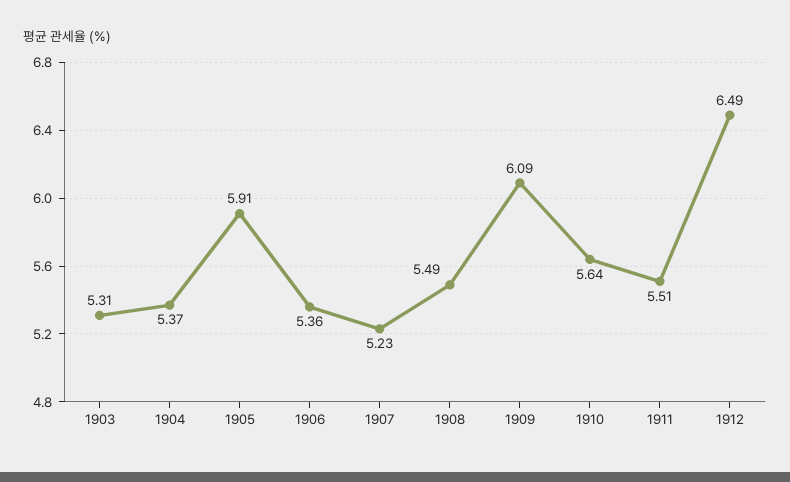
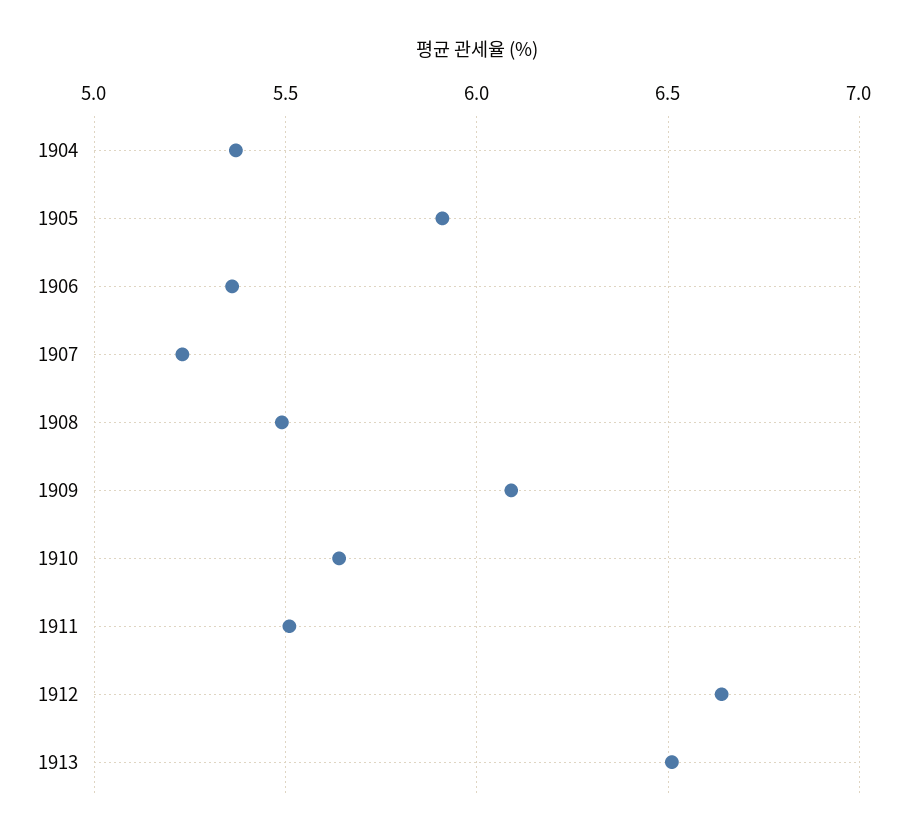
1903: 5.31 -> none
1912: 6.49 -> 6.65
1913: none -> 6.5

